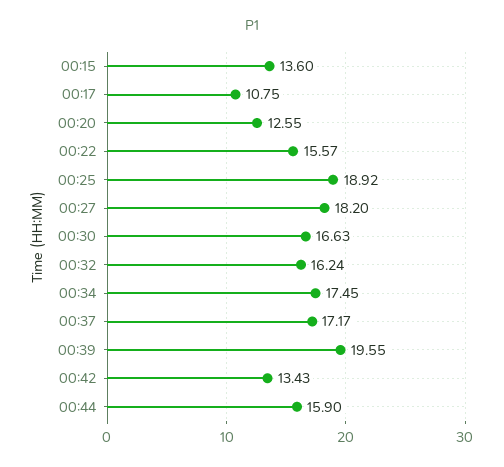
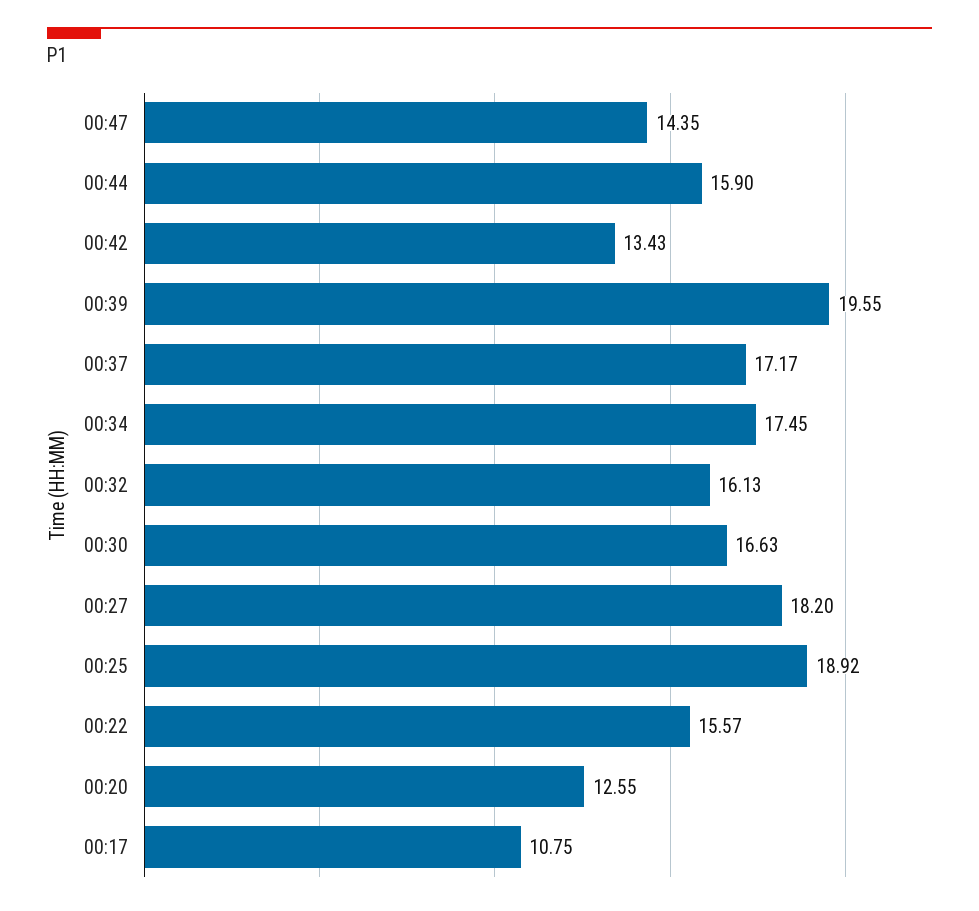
00:15: 13.6 -> none
00:32: 16.24 -> 16.13
00:47: none -> 14.35

